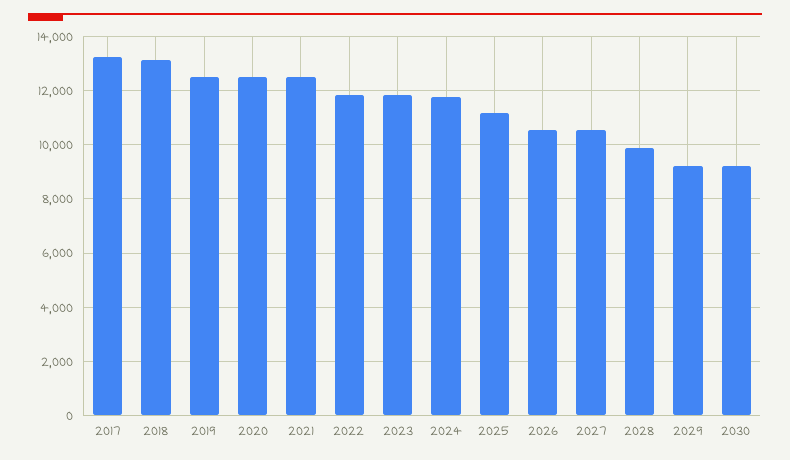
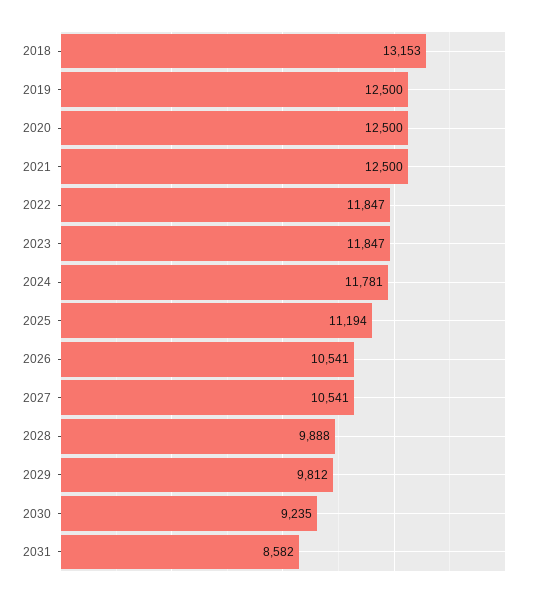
2017: 13250 -> none
2029: 9250 -> 9812
2031: none -> 8582

